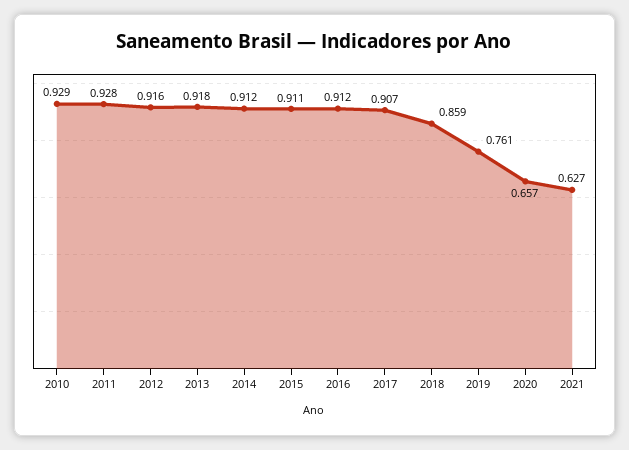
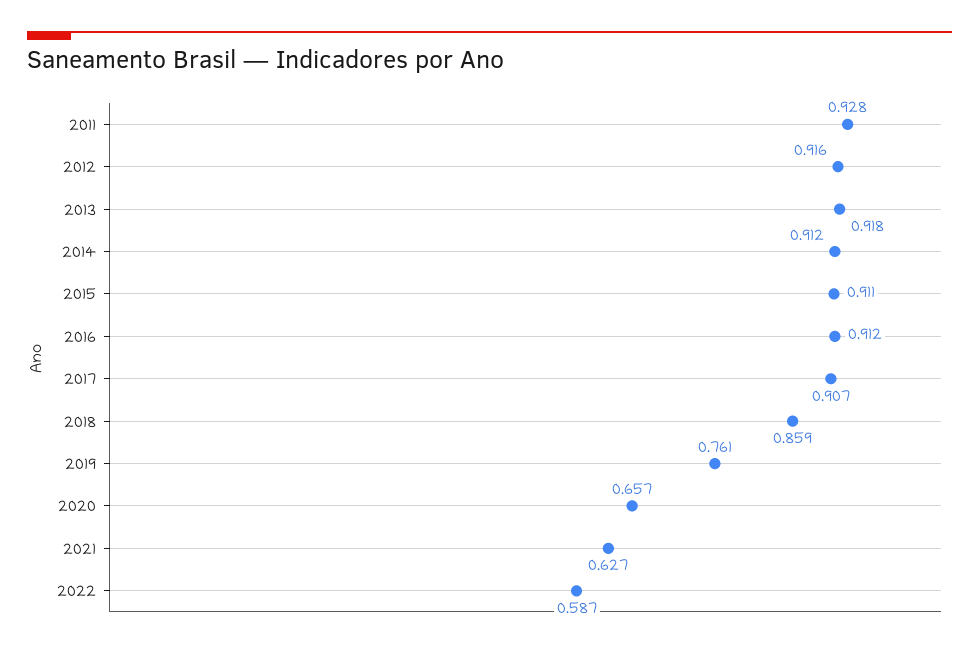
2010: 0.929 -> none
2022: none -> 0.587

